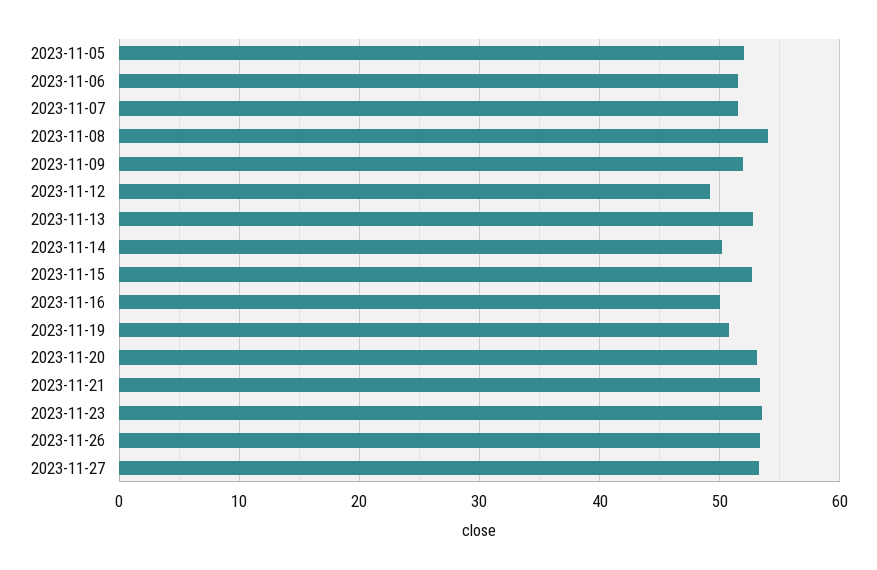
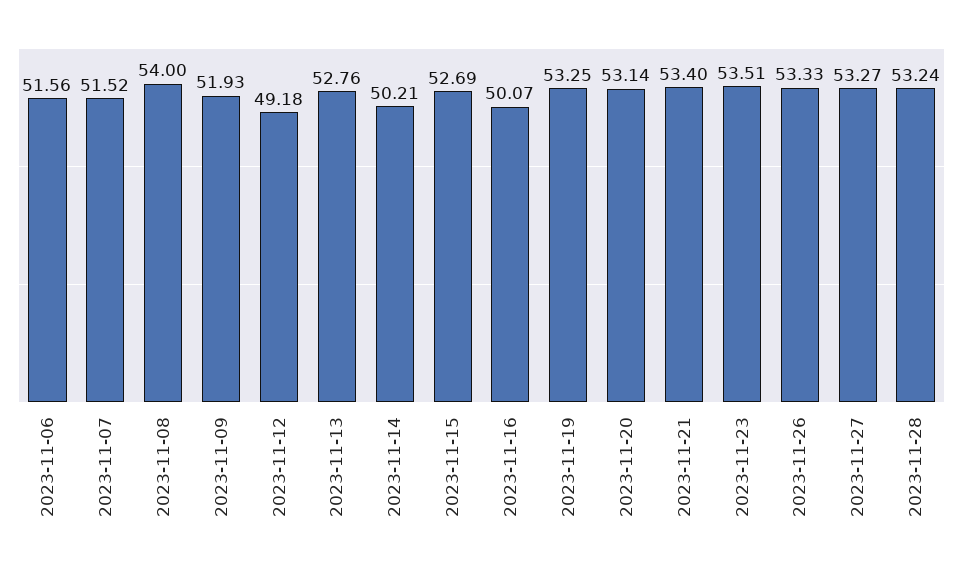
2023-11-05: 52 -> none
2023-11-19: 51 -> 53.25
2023-11-28: none -> 53.24

